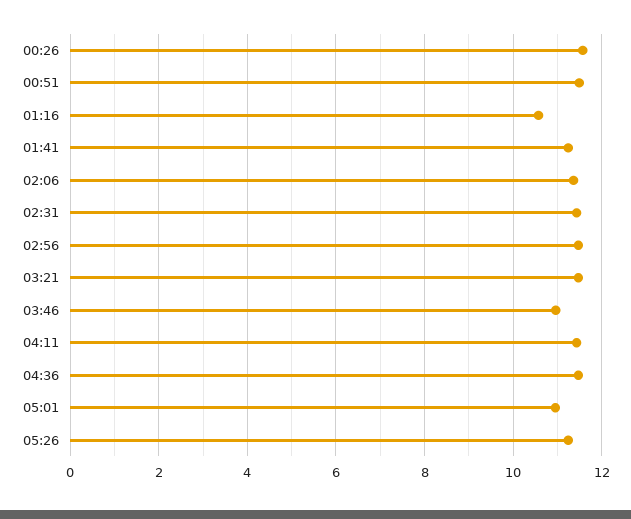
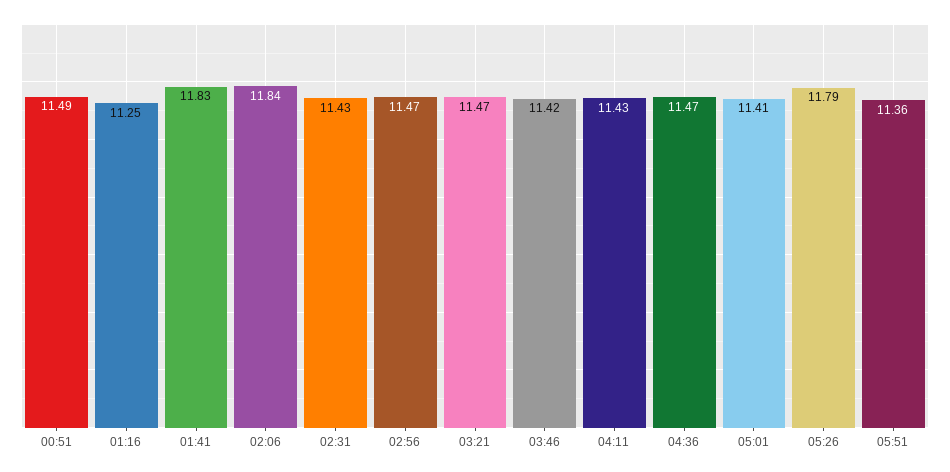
00:26: 11.6 -> none
01:16: 10.6 -> 11.25
01:41: 11.2 -> 11.83
02:06: 11.4 -> 11.84
03:46: 11 -> 11.42
05:01: 11 -> 11.41
05:26: 11.2 -> 11.79
05:51: none -> 11.36

